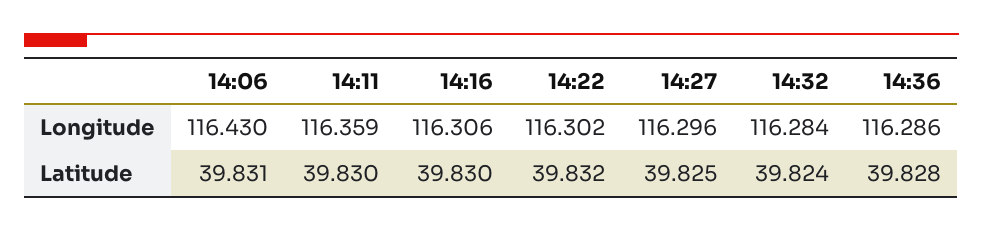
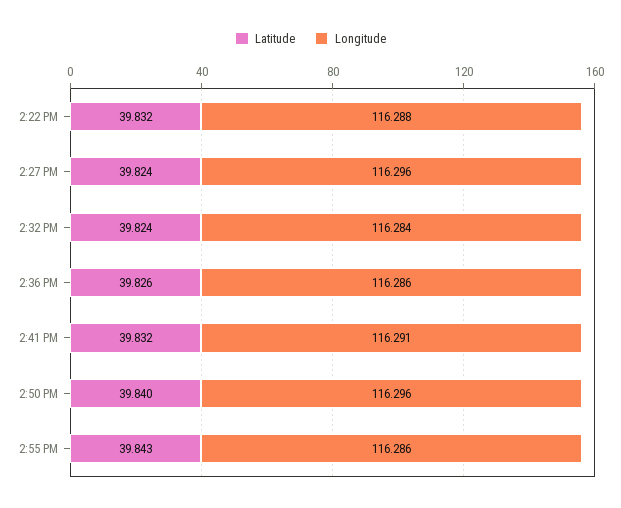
Longitude, 14:06: 116.43 -> none
Longitude, 14:11: 116.359 -> none
Longitude, 14:16: 116.306 -> none
Longitude, 14:22: 116.302 -> 116.288
Latitude, 14:06: 39.831 -> none
Latitude, 14:11: 39.83 -> none
Latitude, 14:16: 39.83 -> none
Latitude, 14:27: 39.825 -> 39.824
Latitude, 14:36: 39.828 -> 39.826
Latitude, 2:41 PM: none -> 39.832
Longitude, 2:41 PM: none -> 116.291
Latitude, 2:50 PM: none -> 39.84
Longitude, 2:50 PM: none -> 116.296
Latitude, 2:55 PM: none -> 39.843
Longitude, 2:55 PM: none -> 116.286

